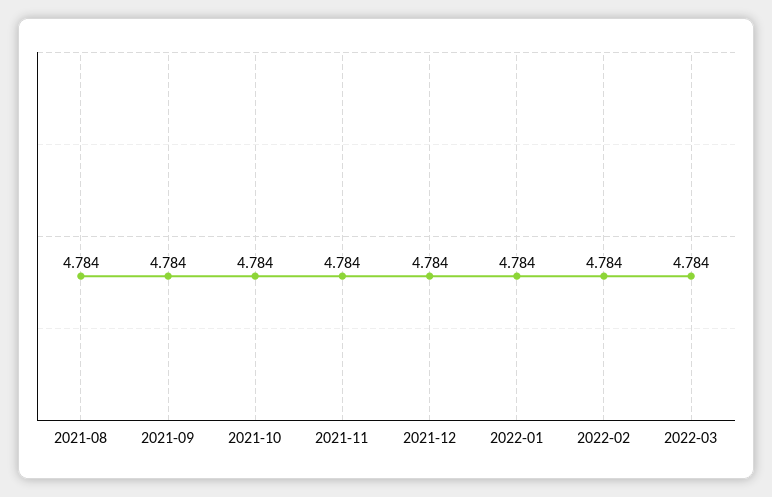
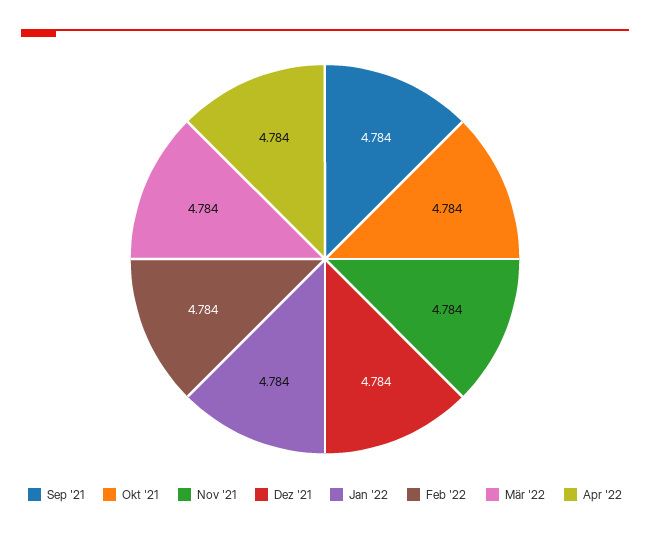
2021-08: 4.784 -> none
Apr '22: none -> 4.784

